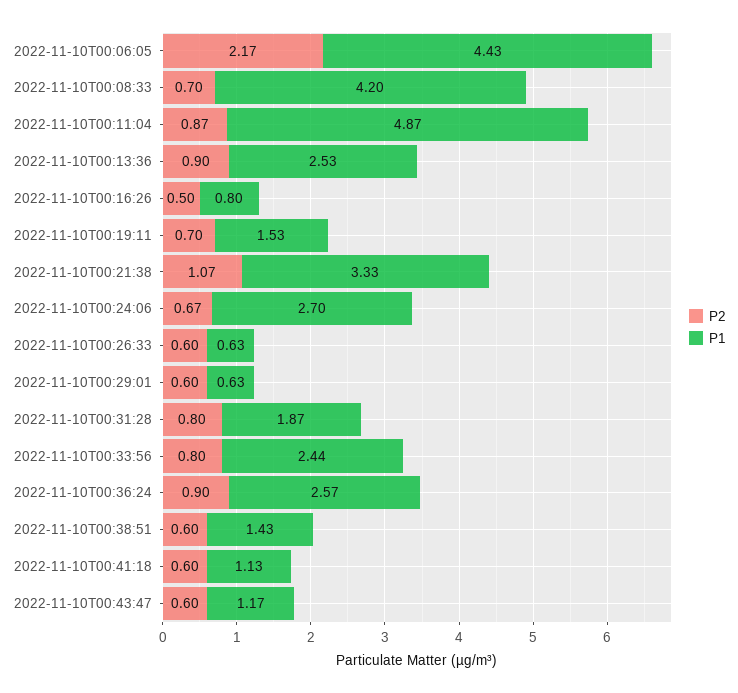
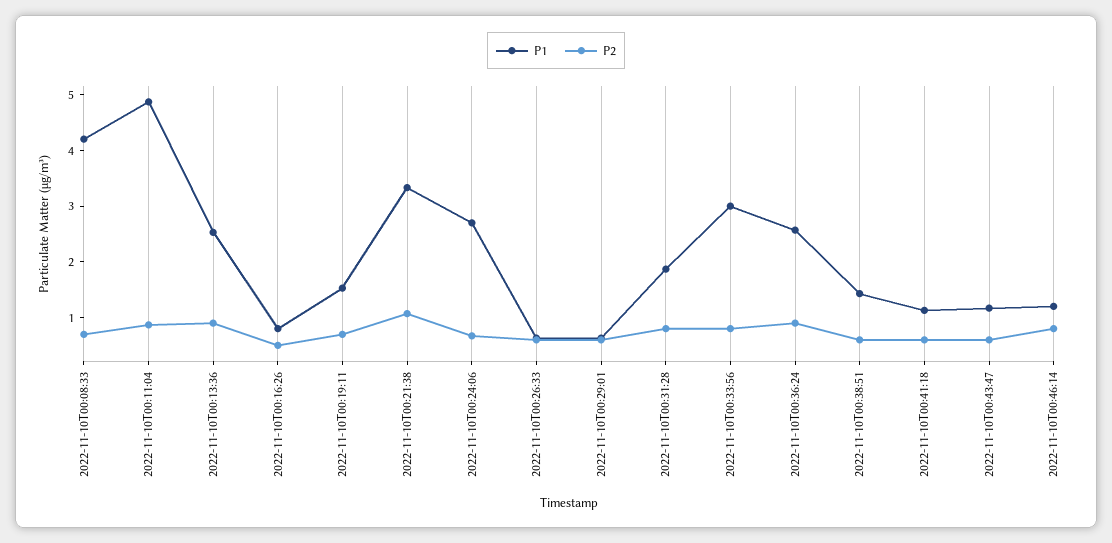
P2, 2022-11-10T00:06:05: 2.17 -> none
P1, 2022-11-10T00:06:05: 4.43 -> none
P1, 2022-11-10T00:33:56: 2.44 -> 3
P1, 2022-11-10T00:46:14: none -> 1.2
P2, 2022-11-10T00:46:14: none -> 0.8

